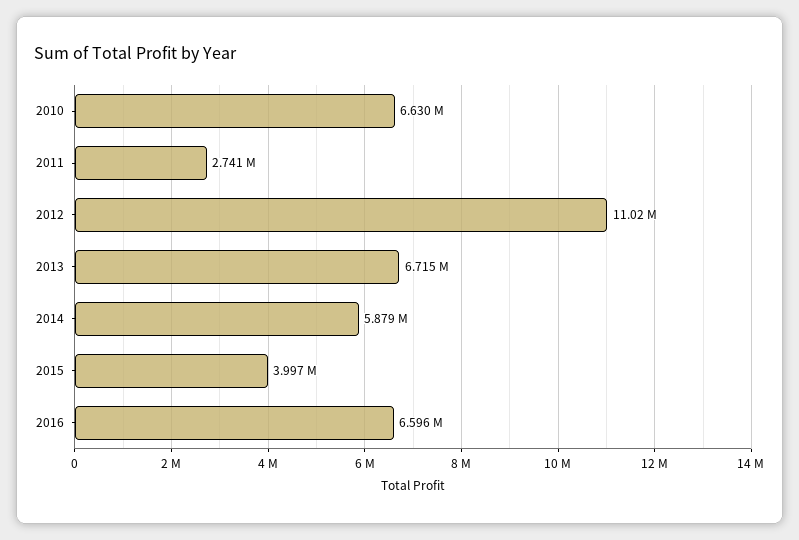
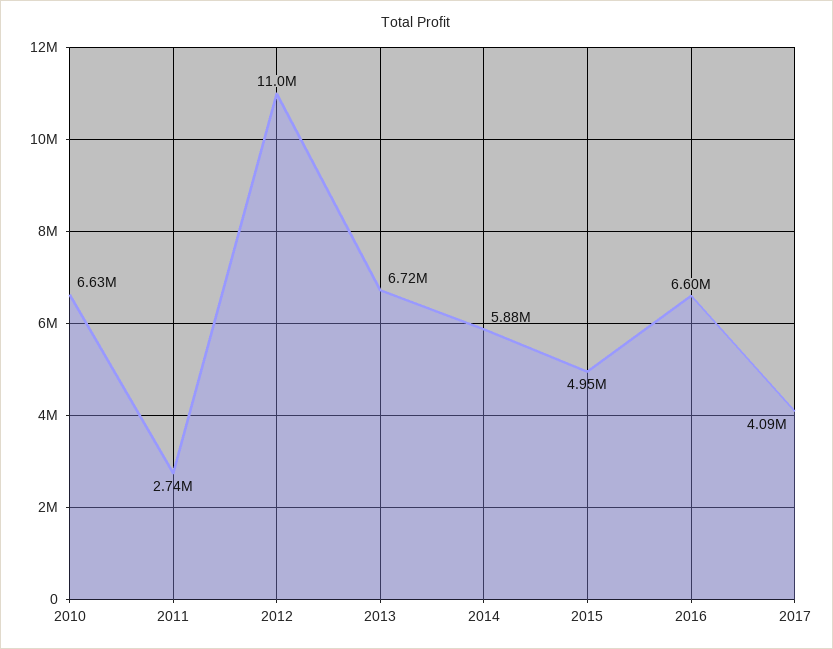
2015: 3997000 -> 4950000
2017: none -> 4090000

